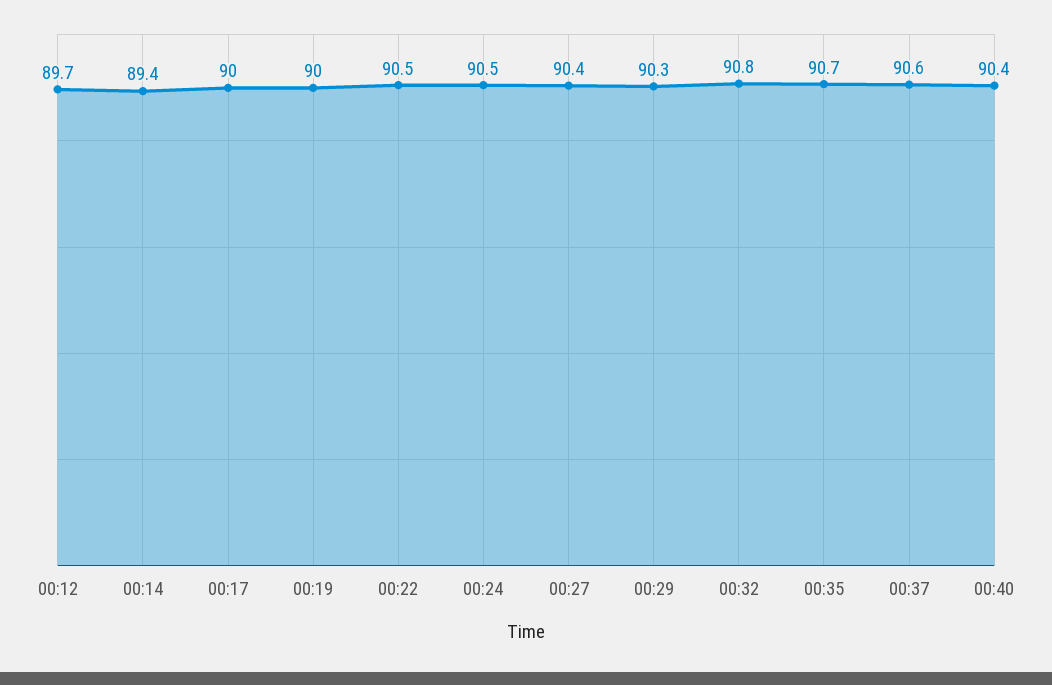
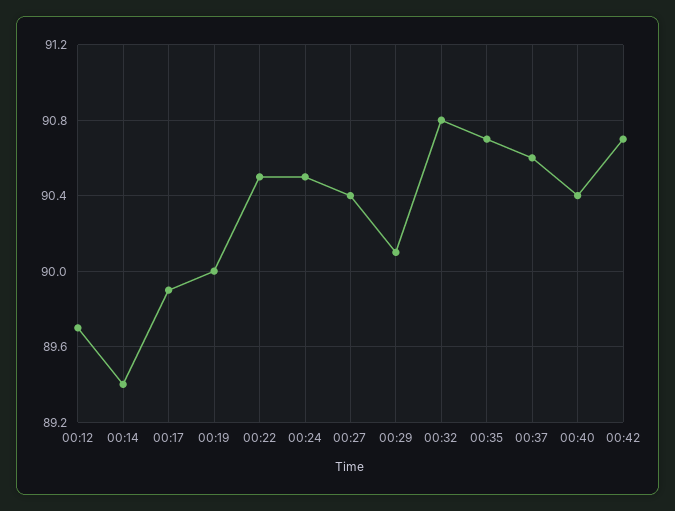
00:17: 90 -> 89.9
00:29: 90.3 -> 90.1
00:42: none -> 90.7

